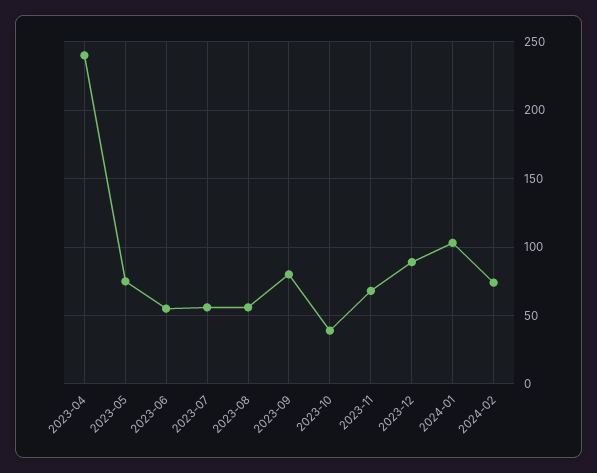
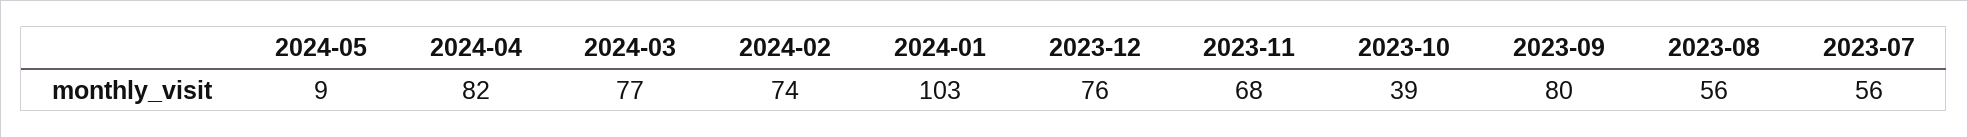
2023-04: 240 -> none
2023-05: 75 -> none
2023-06: 55 -> none
2023-12: 90 -> 76
2024-05: none -> 9
2024-04: none -> 82
2024-03: none -> 77

